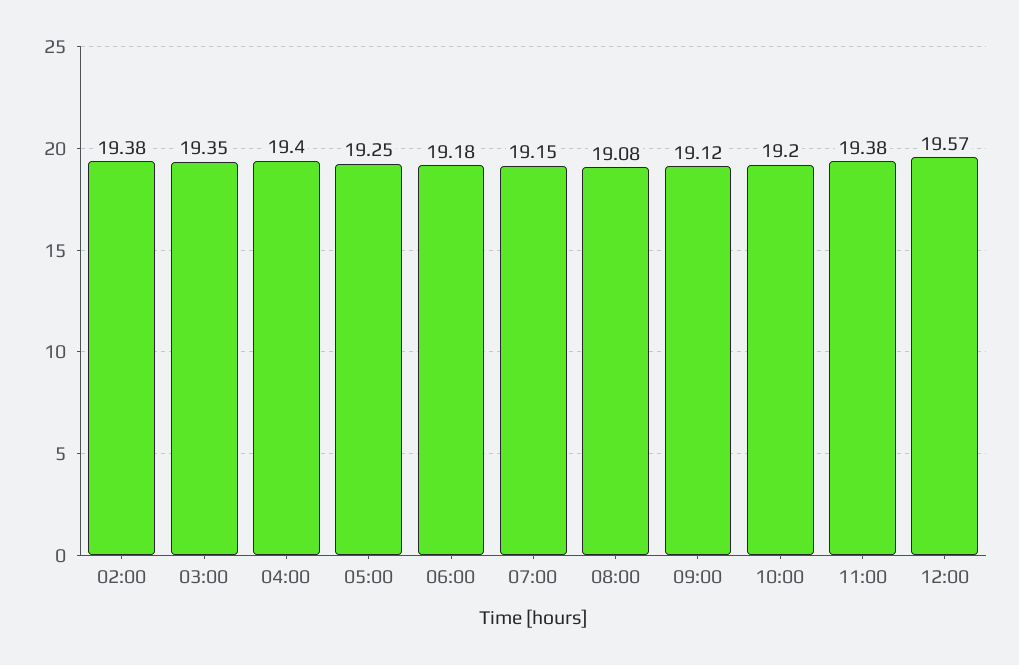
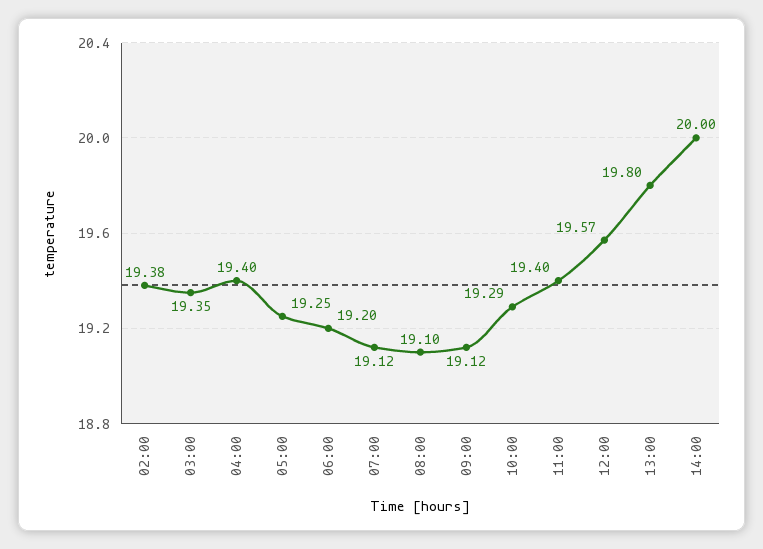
06:00: 19.18 -> 19.2
07:00: 19.15 -> 19.12
08:00: 19.08 -> 19.1
10:00: 19.2 -> 19.29
11:00: 19.38 -> 19.4
13:00: none -> 19.8
14:00: none -> 20

